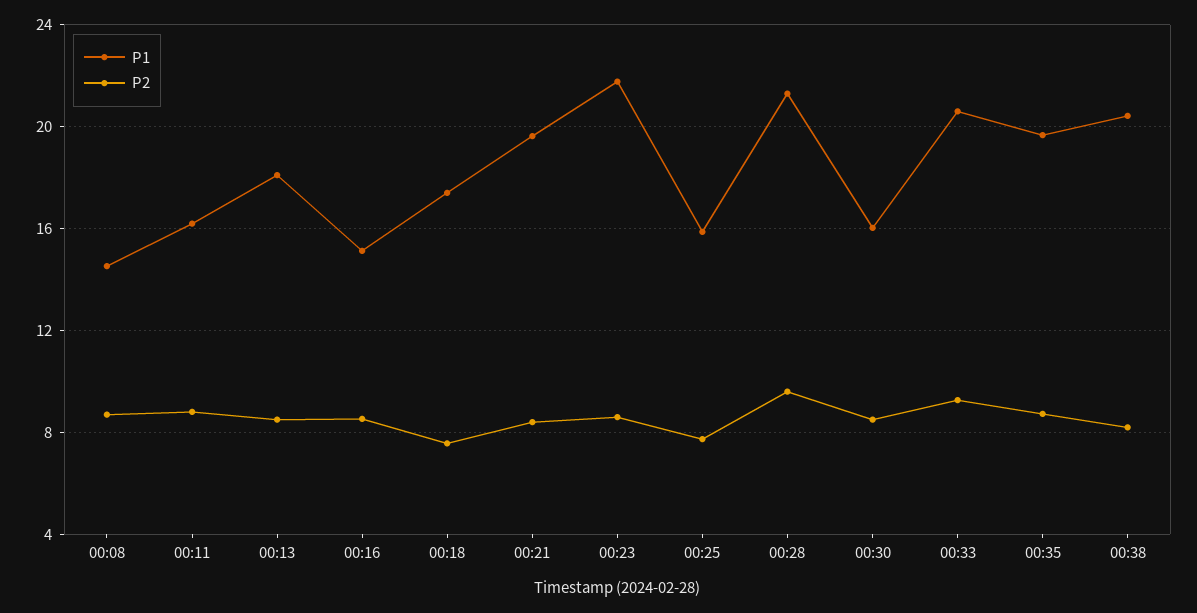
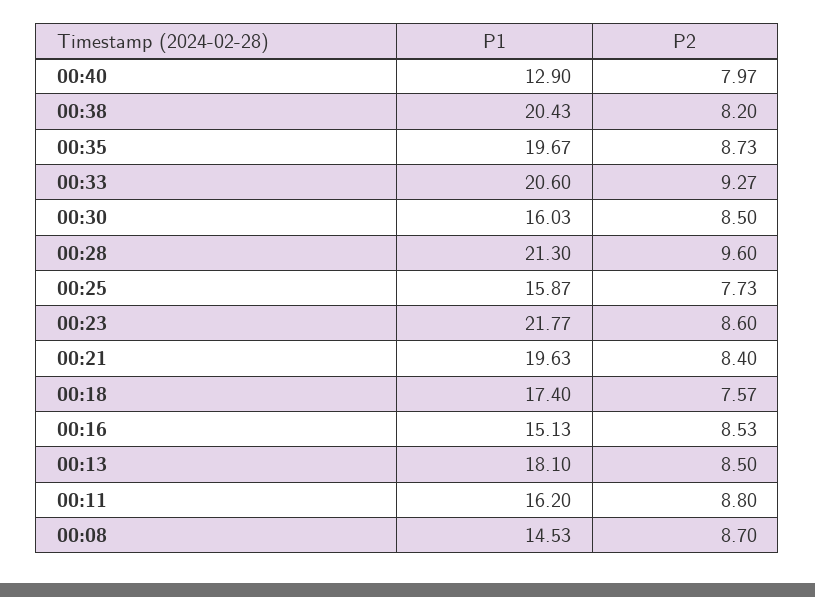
P1, 00:40: none -> 12.9
P2, 00:40: none -> 7.97

